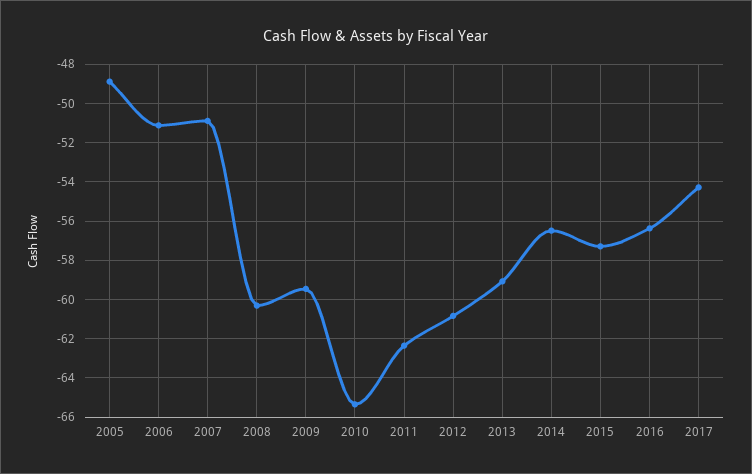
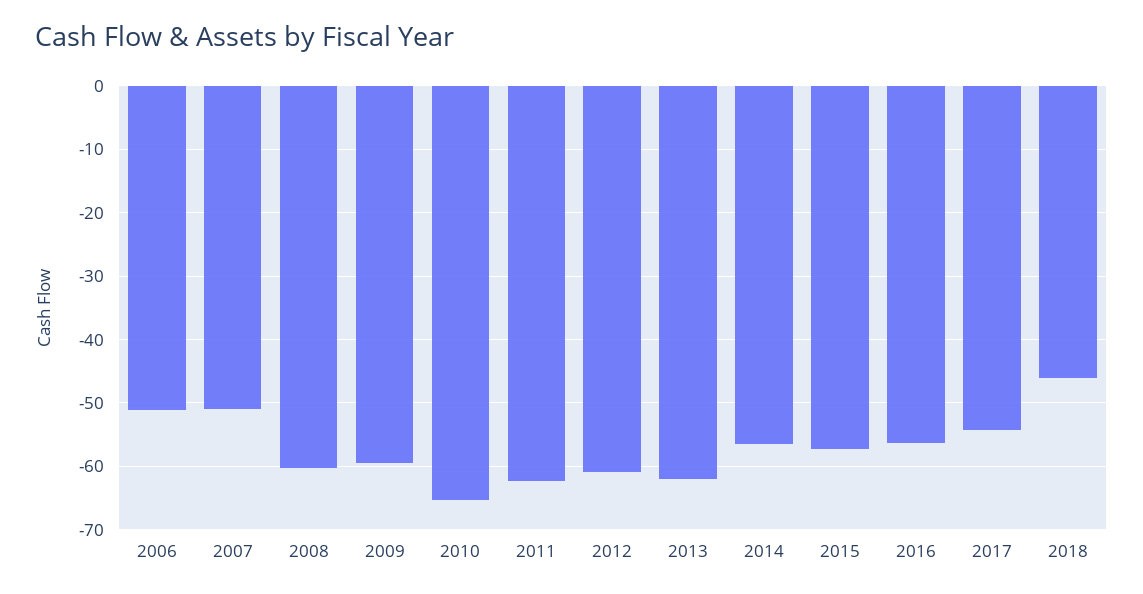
2005: -49 -> none
2013: -59 -> -62
2018: none -> -46

